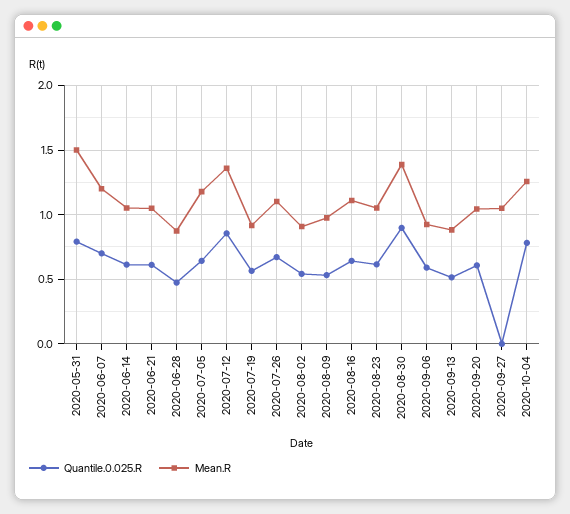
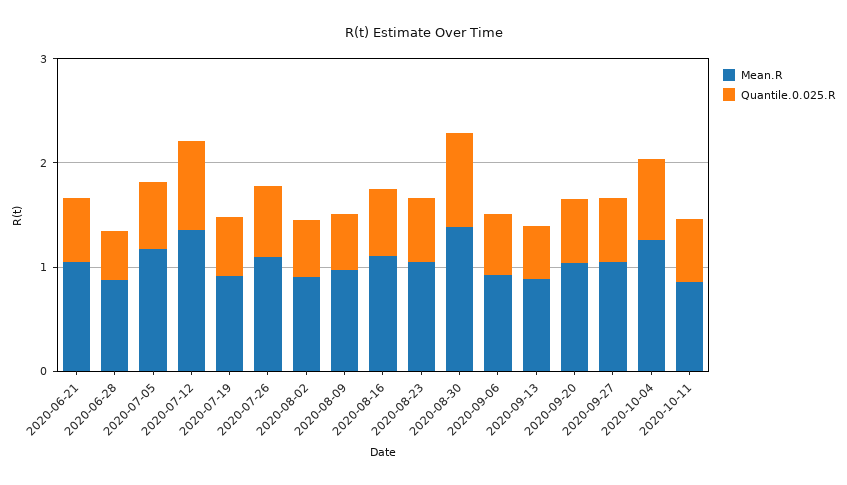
Quantile.0.025.R, 2020-05-31: 0.8 -> none
Mean.R, 2020-05-31: 1.5 -> none
Quantile.0.025.R, 2020-06-07: 0.7 -> none
Mean.R, 2020-06-07: 1.2 -> none
Quantile.0.025.R, 2020-06-14: 0.6 -> none
Mean.R, 2020-06-14: 1.05 -> none
Quantile.0.025.R, 2020-09-27: 0 -> 0.6
Mean.R, 2020-10-11: none -> 0.8
Quantile.0.025.R, 2020-10-11: none -> 0.6

